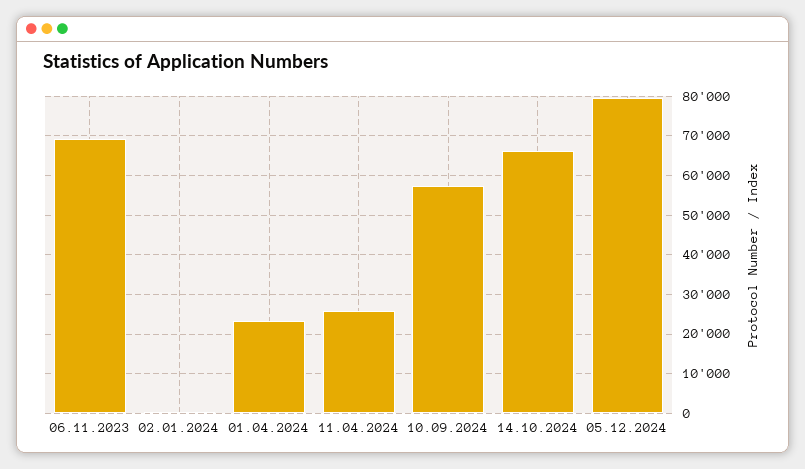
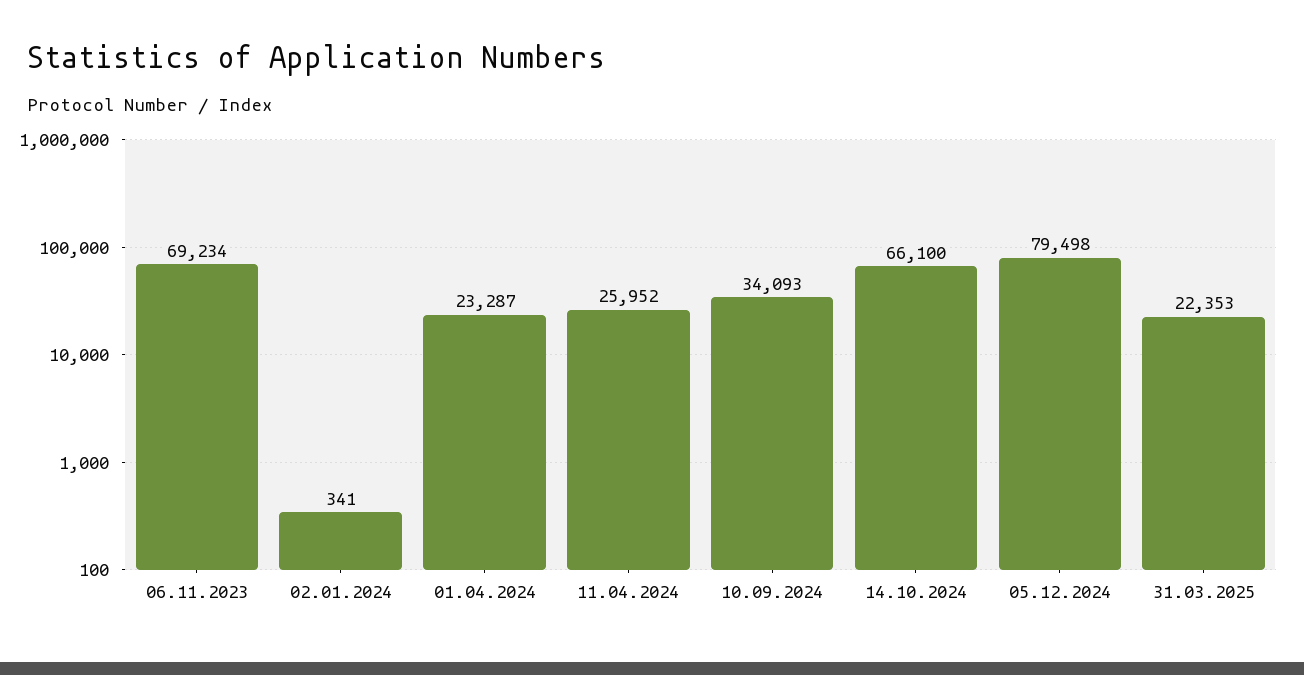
10.09.2024: 58000 -> 34093
31.03.2025: none -> 22353

